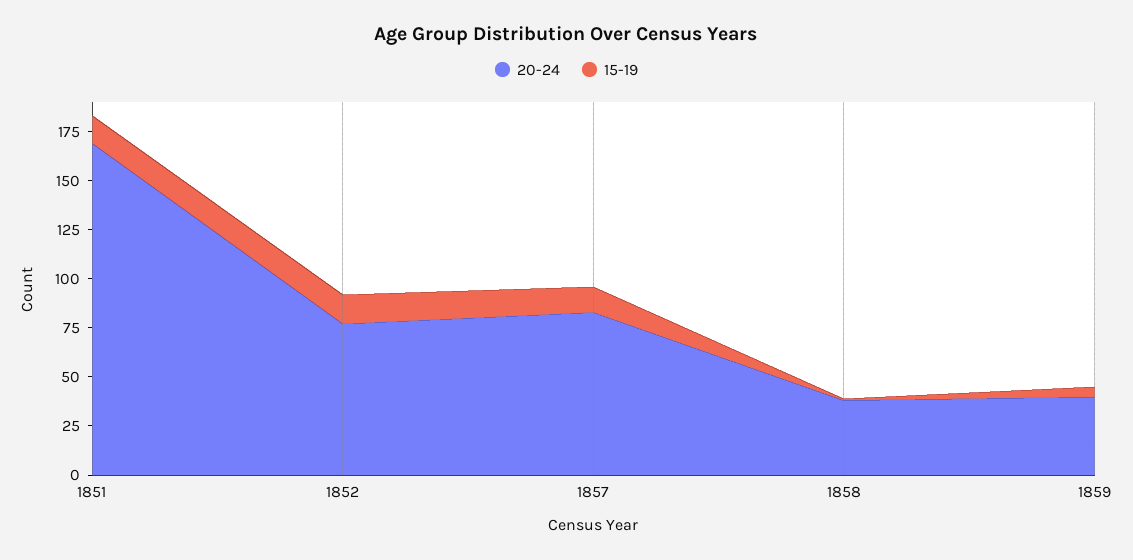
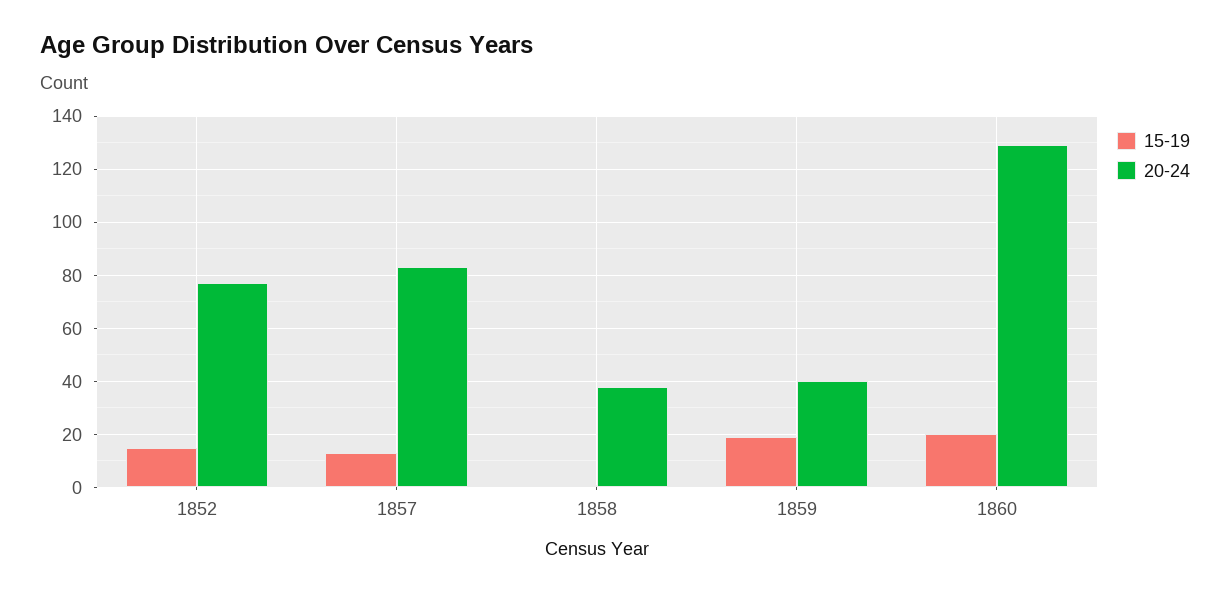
20-24, 1851: 170 -> none
15-19, 1851: 15 -> none
15-19, 1859: 5 -> 20
15-19, 1860: none -> 20
20-24, 1860: none -> 130

